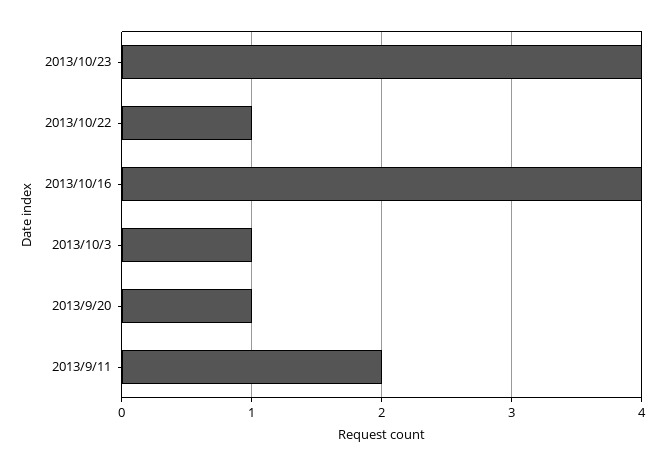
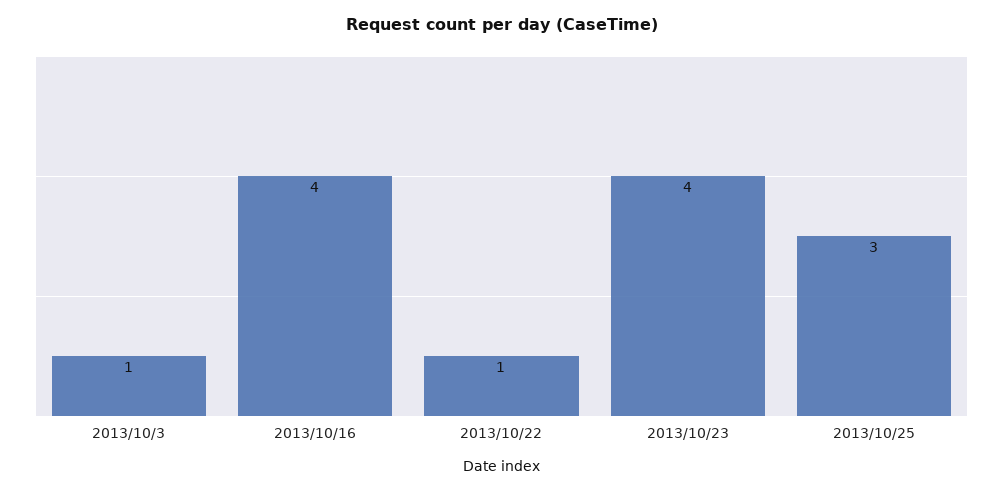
2013/9/20: 1 -> none
2013/9/11: 2 -> none
2013/10/25: none -> 3

